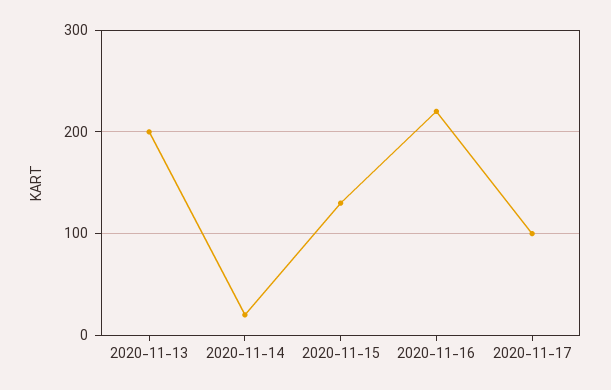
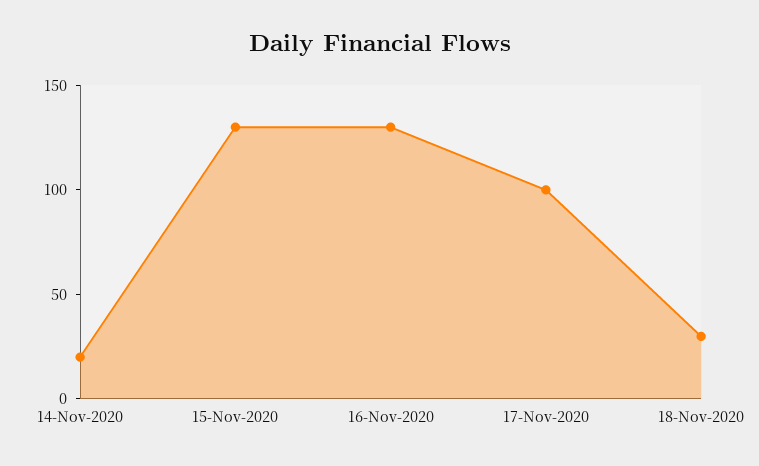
2020-11-13: 200 -> none
2020-11-16: 220 -> 130
18-Nov-2020: none -> 30

